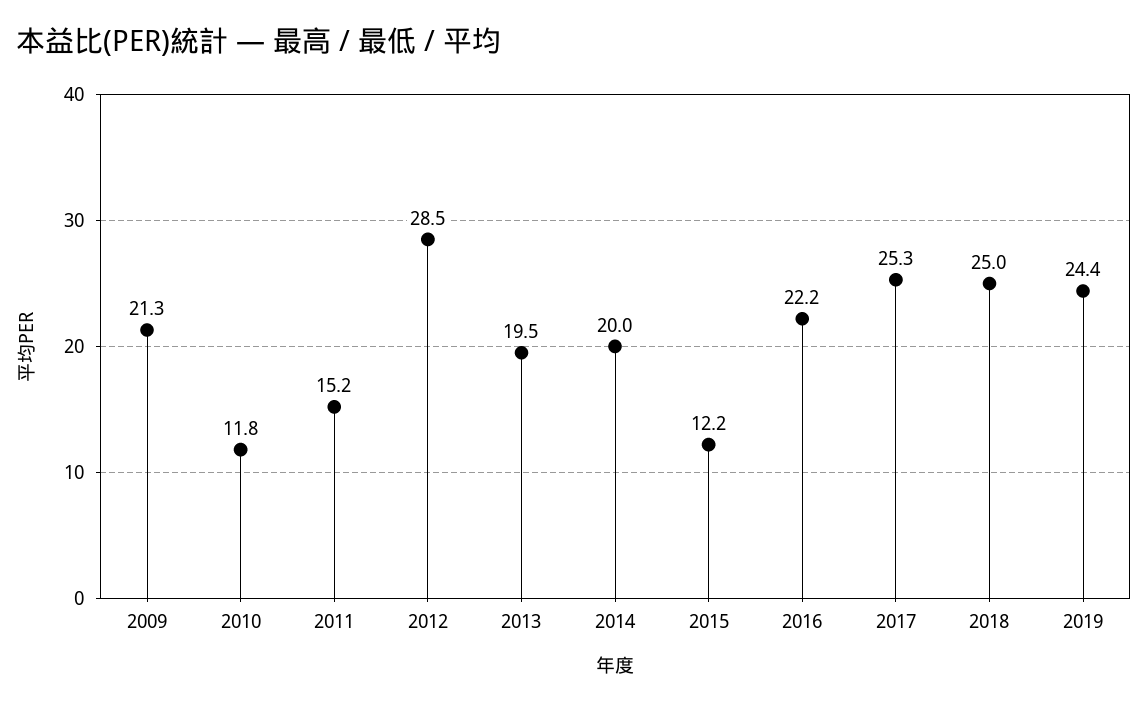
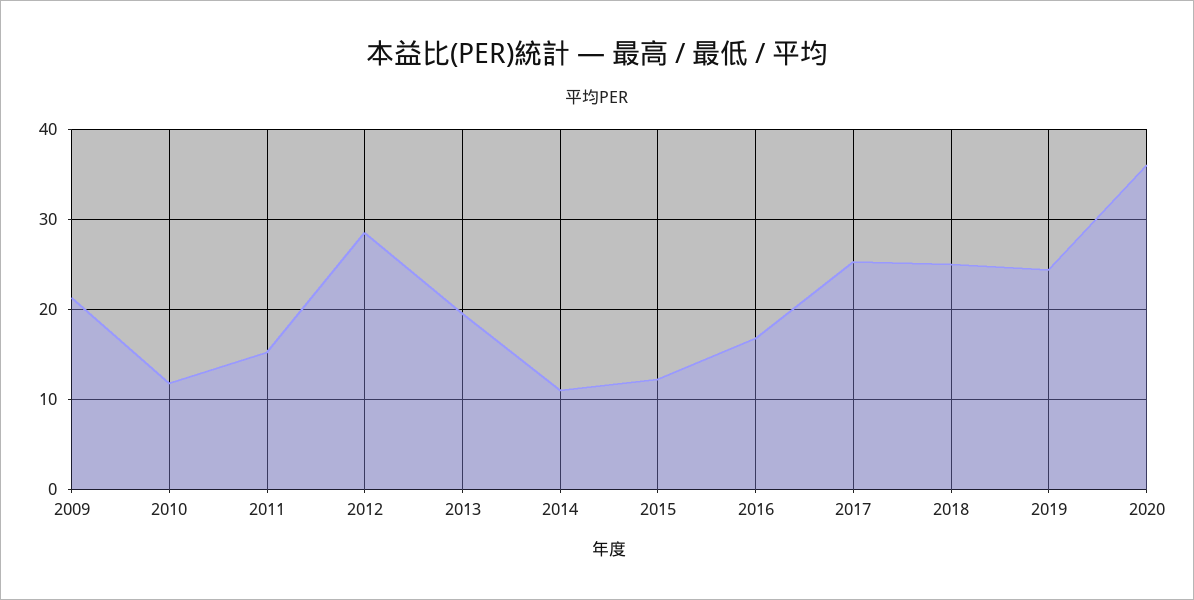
2014: 20 -> 11
2016: 22.2 -> 17
2020: none -> 36

